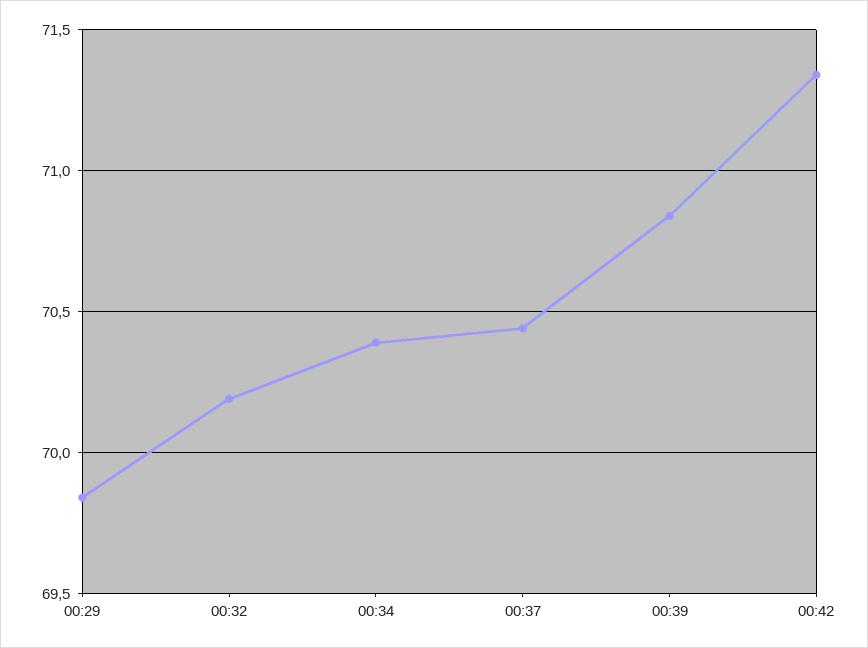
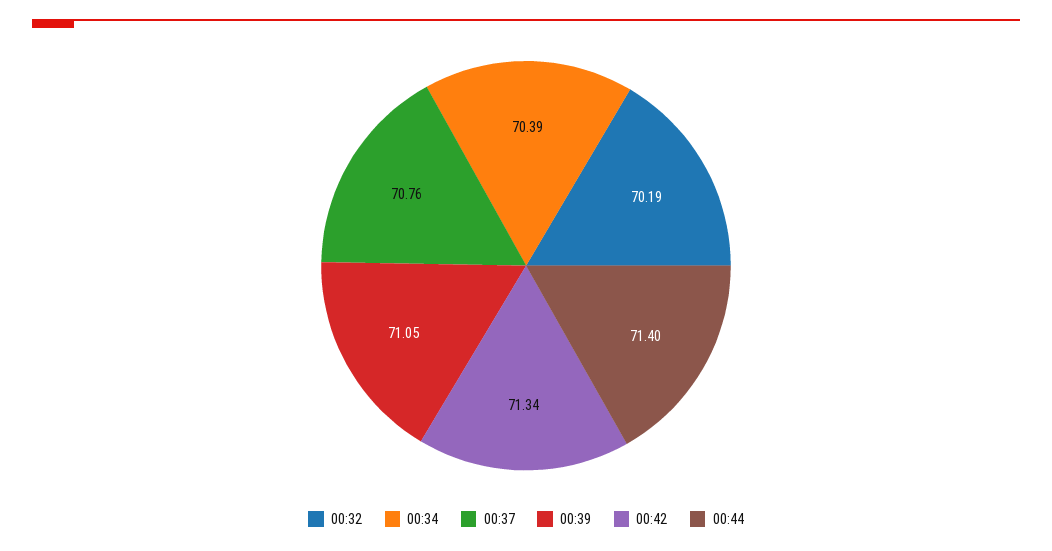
00:29: 69.85 -> none
00:37: 70.45 -> 70.76
00:39: 70.85 -> 71.05
00:44: none -> 71.4

